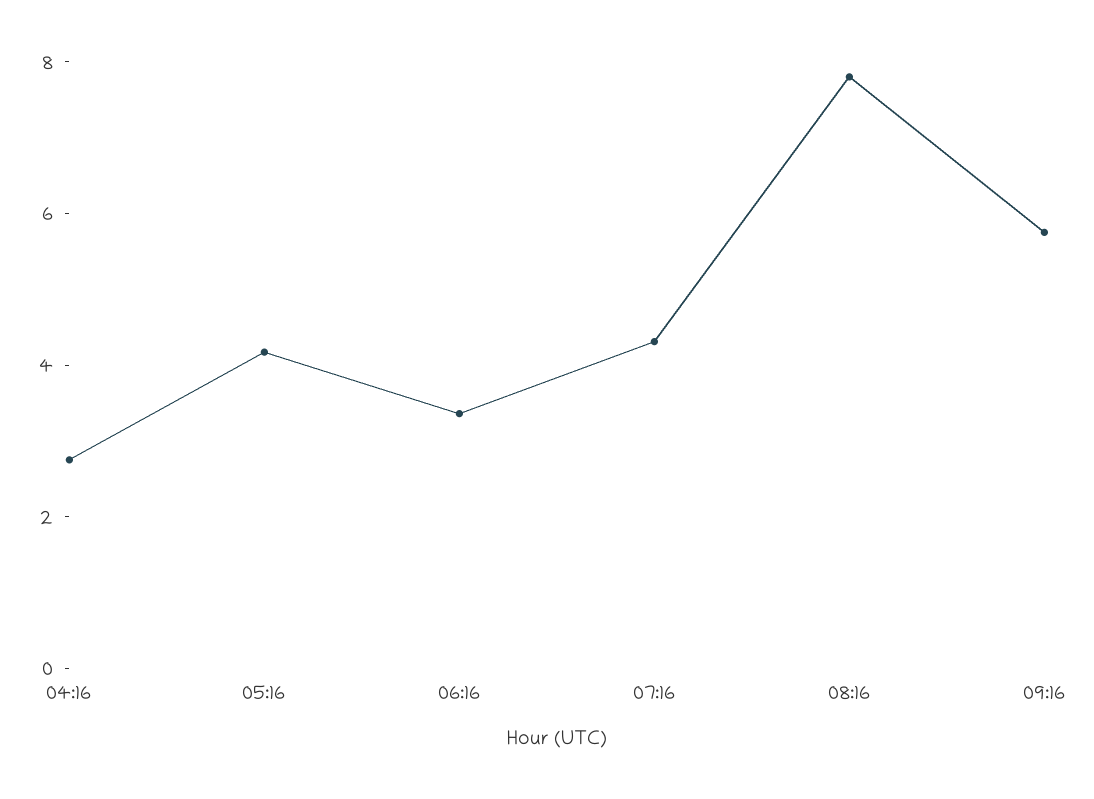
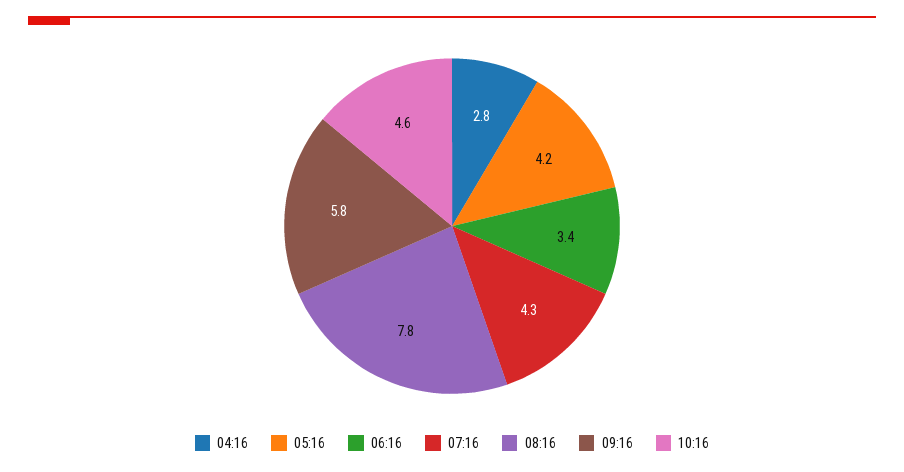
10:16: none -> 4.6

